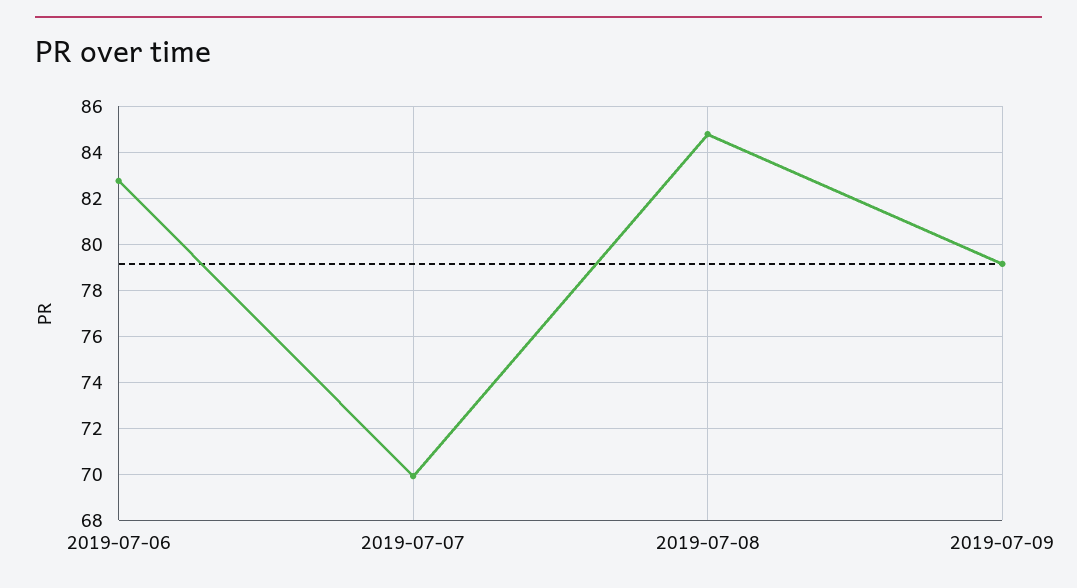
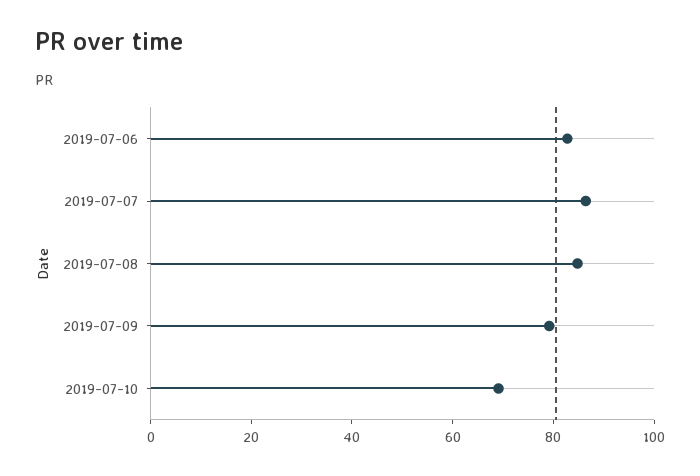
2019-07-07: 70 -> 85
2019-07-10: none -> 70

